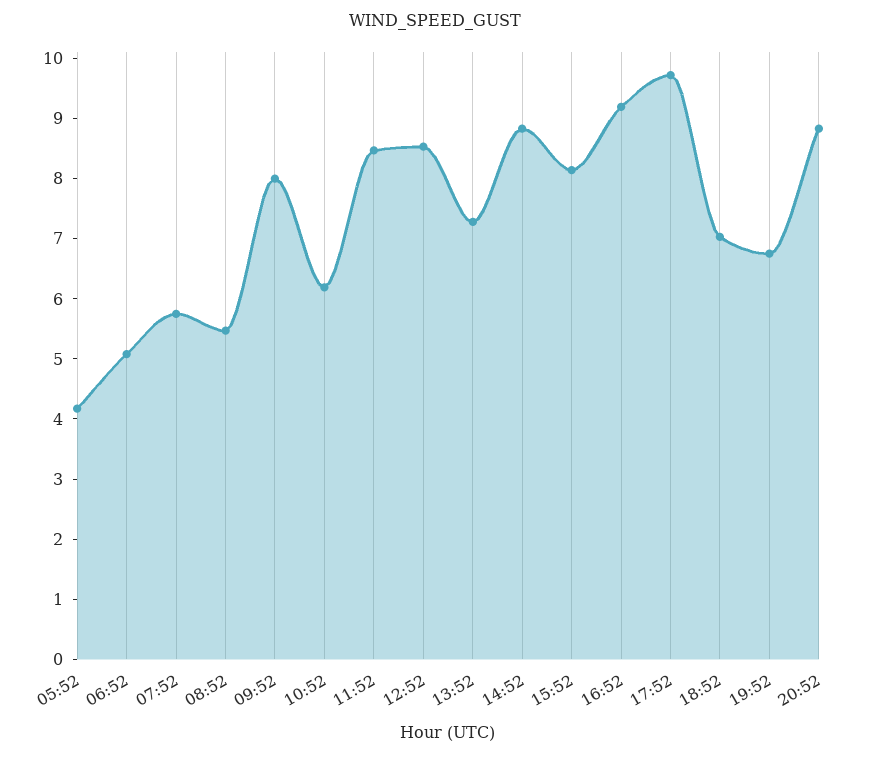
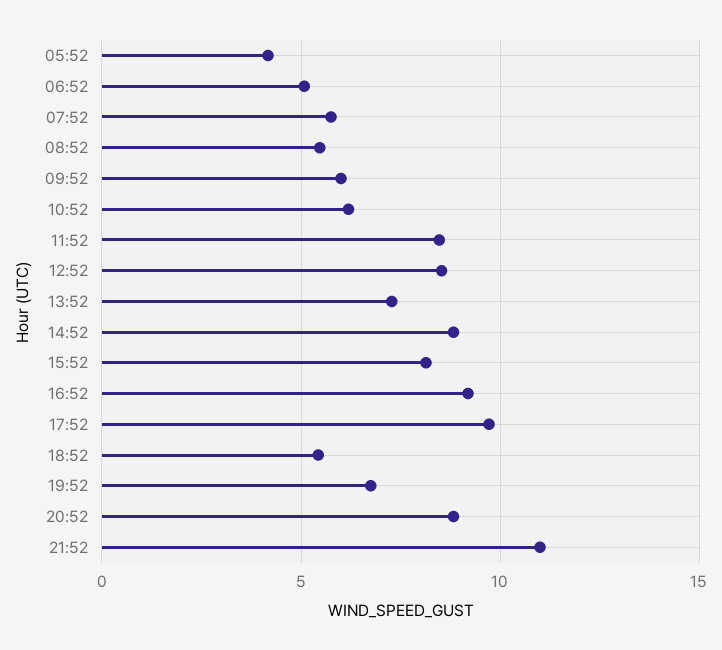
09:52: 8 -> 6
18:52: 7 -> 5.5
21:52: none -> 11

